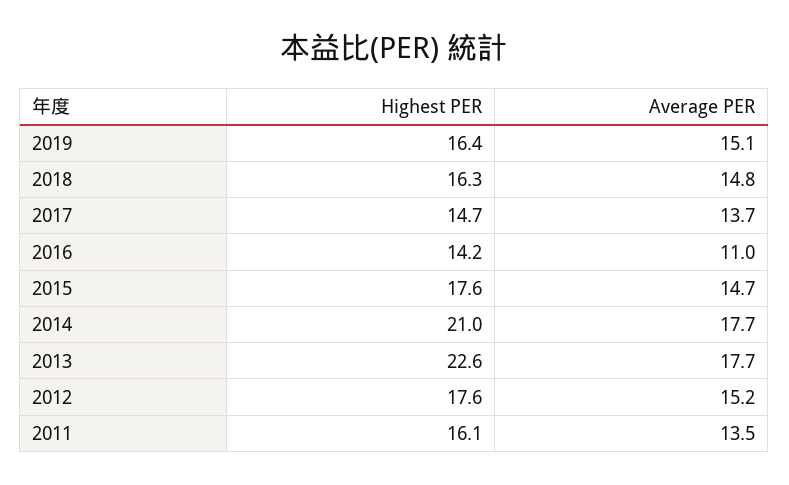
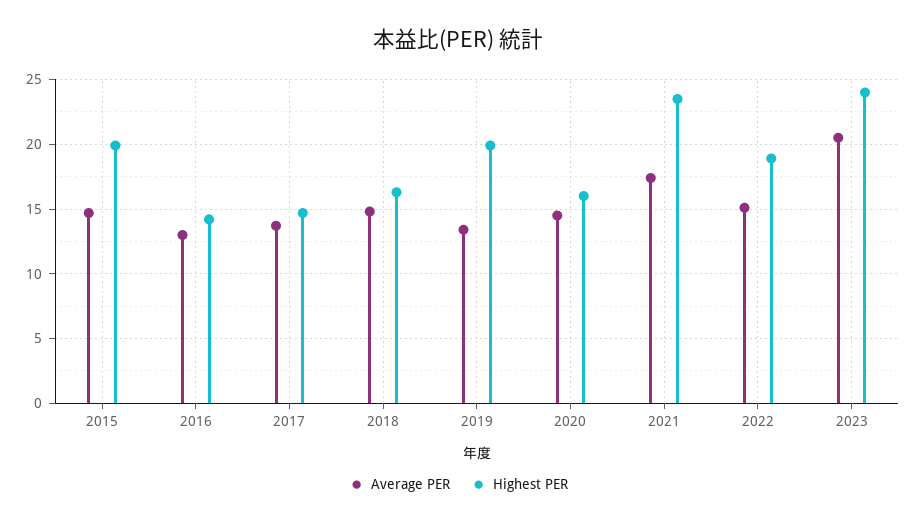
Highest PER, 2019: 16.4 -> 20
Average PER, 2019: 15.1 -> 13.5
Average PER, 2016: 11 -> 13
Highest PER, 2015: 17.6 -> 20
Highest PER, 2014: 21 -> none
Average PER, 2014: 17.7 -> none
Highest PER, 2013: 22.6 -> none
Average PER, 2013: 17.7 -> none
Highest PER, 2012: 17.6 -> none
Average PER, 2012: 15.2 -> none
Highest PER, 2011: 16.1 -> none
Average PER, 2011: 13.5 -> none
Average PER, 2020: none -> 14.5
Highest PER, 2020: none -> 16
Average PER, 2021: none -> 17.5
Highest PER, 2021: none -> 23.5
Average PER, 2022: none -> 15
Highest PER, 2022: none -> 19
Average PER, 2023: none -> 20.5
Highest PER, 2023: none -> 24

